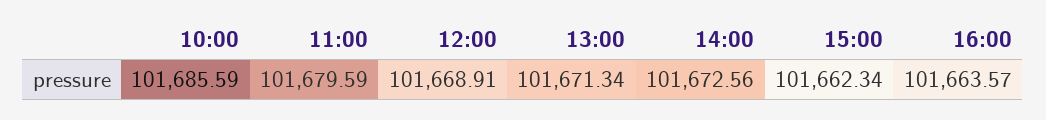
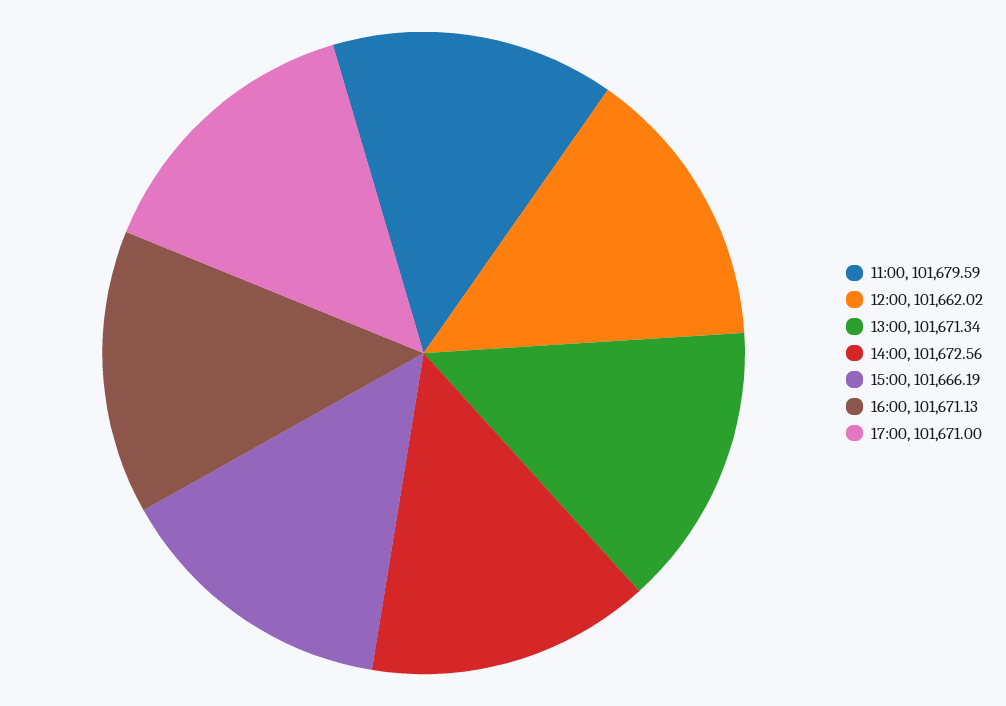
10:00: 101685.59 -> none
12:00: 101668.91 -> 101662.02
15:00: 101662.34 -> 101666.19
16:00: 101663.57 -> 101671.13
17:00: none -> 101671

